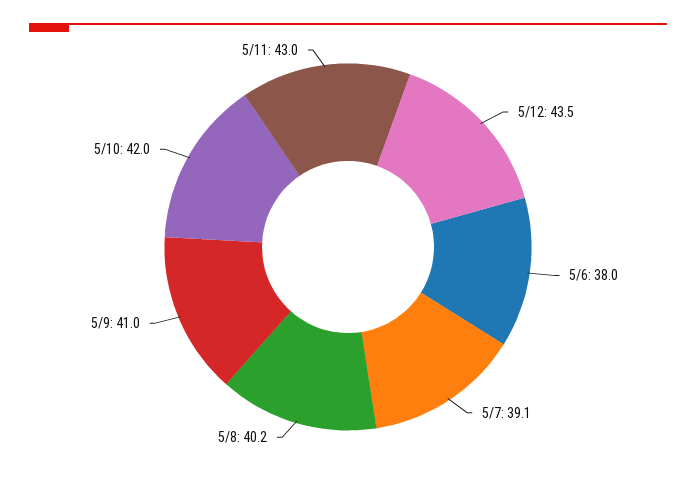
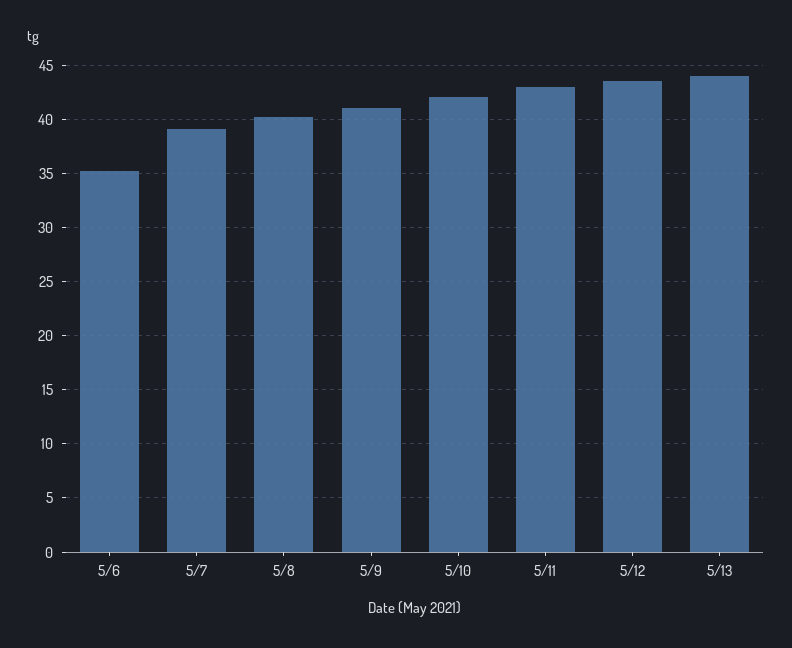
5/6: 38 -> 35
5/13: none -> 44

